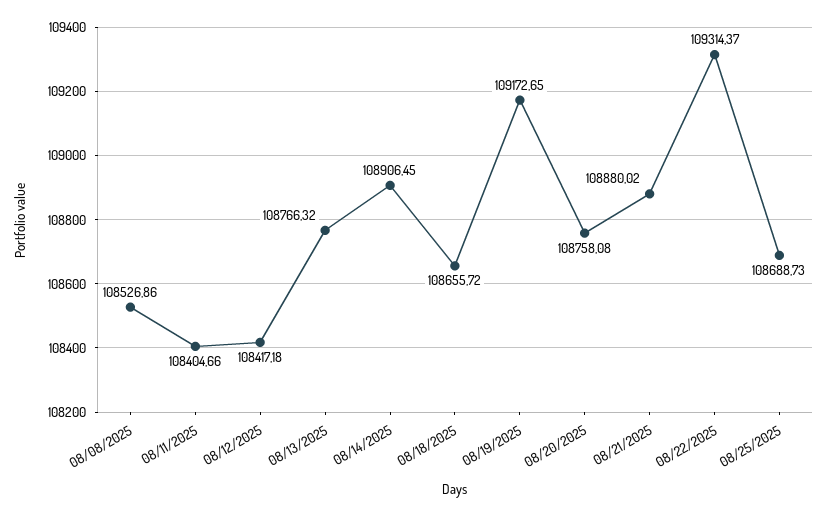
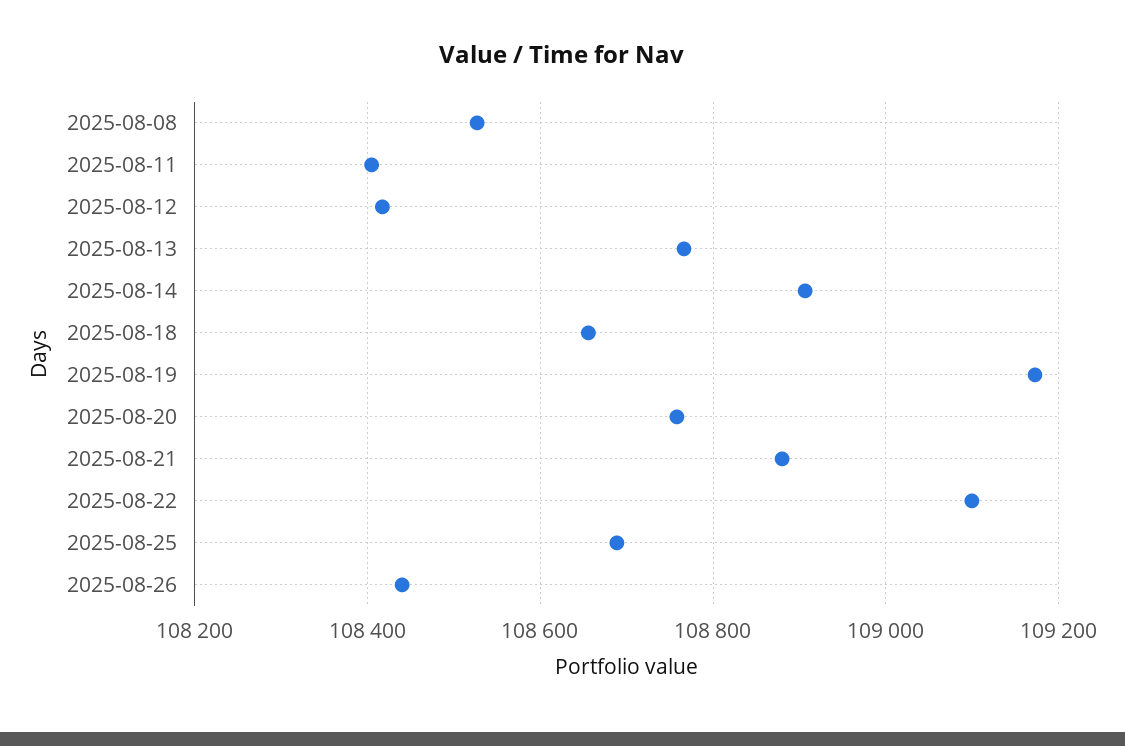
08/22/2025: 109314.37 -> 109100
2025-08-26: none -> 108440

